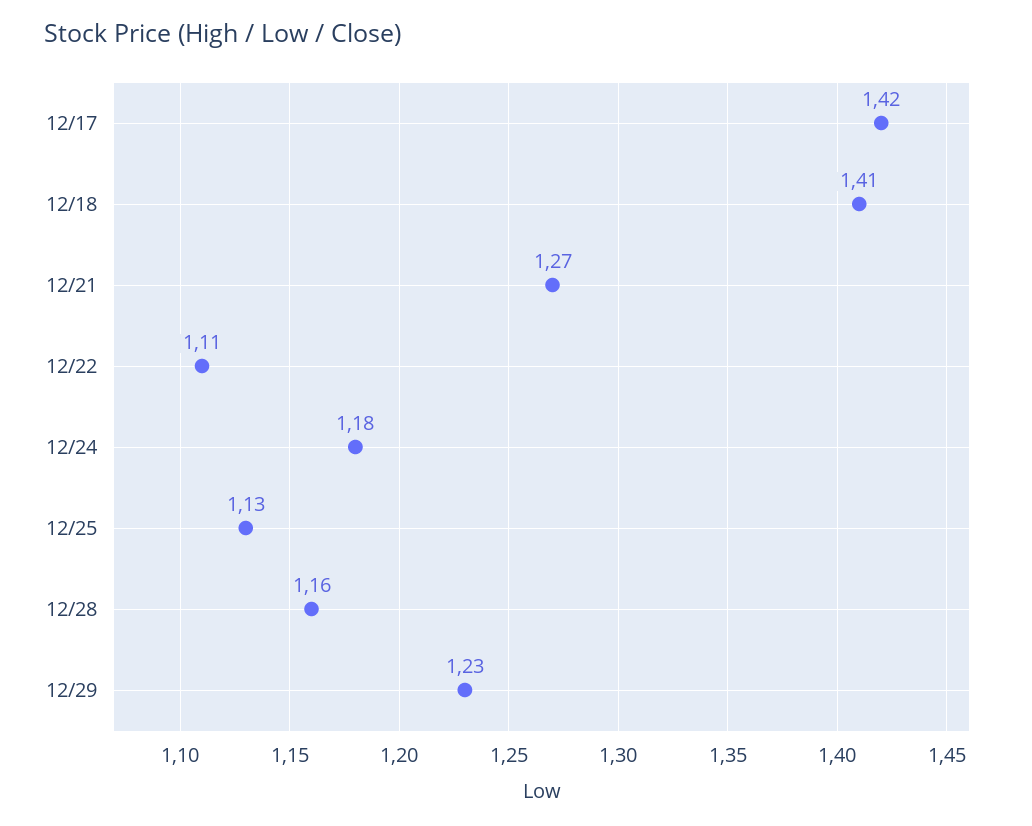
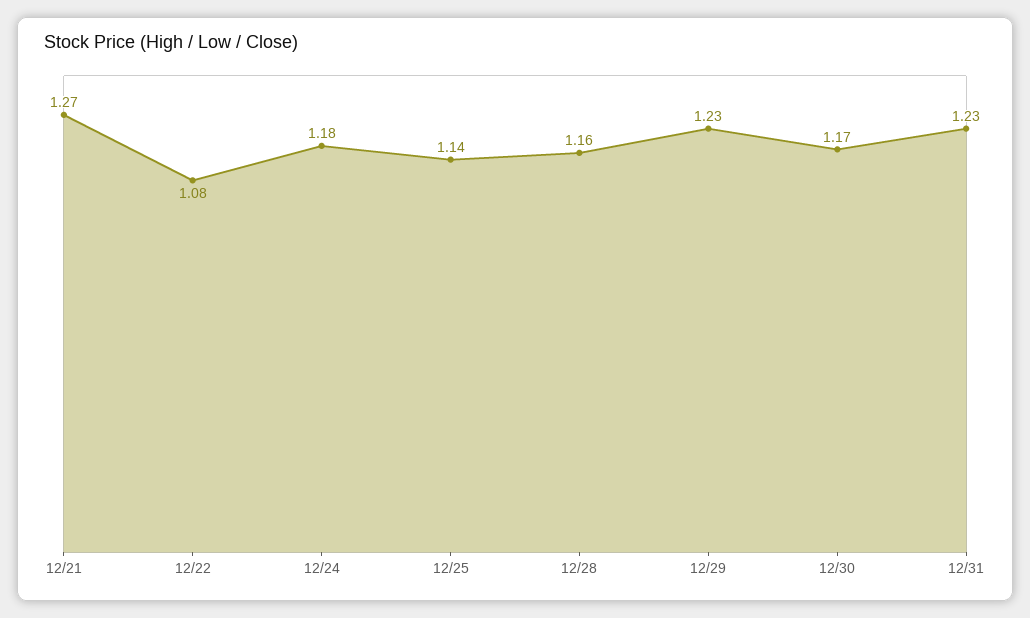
12/17: 1.42 -> none
12/18: 1.41 -> none
12/22: 1.11 -> 1.08
12/25: 1.13 -> 1.14
12/30: none -> 1.17
12/31: none -> 1.23

